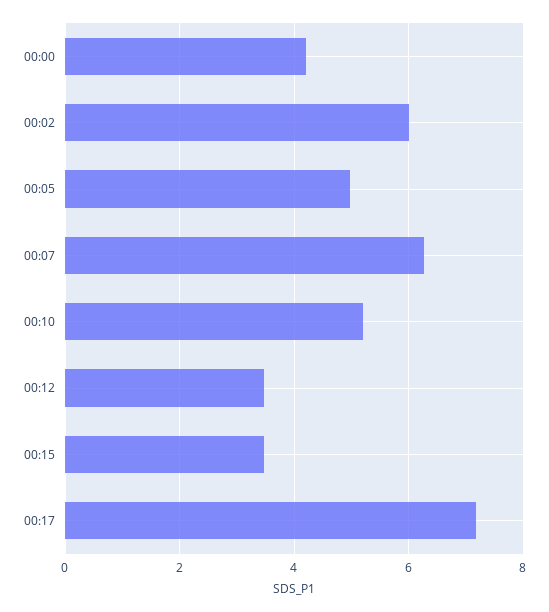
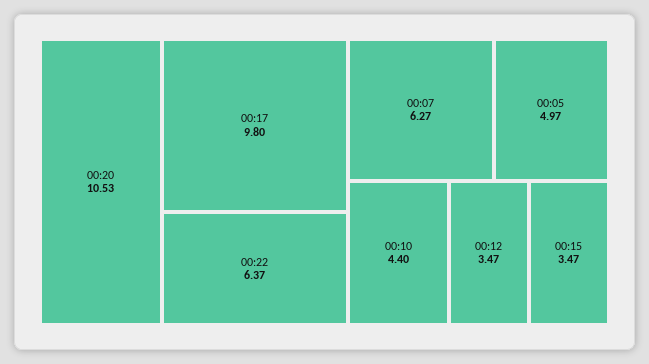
00:00: 4.2 -> none
00:02: 6 -> none
00:10: 5.2 -> 4.4
00:17: 7.2 -> 9.8
00:20: none -> 10.53
00:22: none -> 6.37

